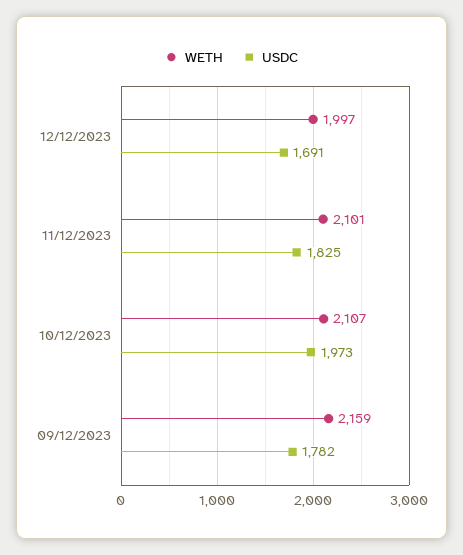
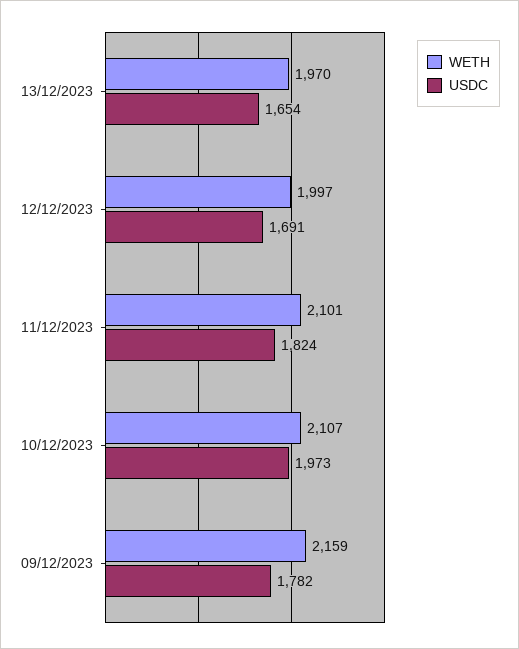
USDC, 11/12/2023: 1825 -> 1824
WETH, 13/12/2023: none -> 1970
USDC, 13/12/2023: none -> 1654

